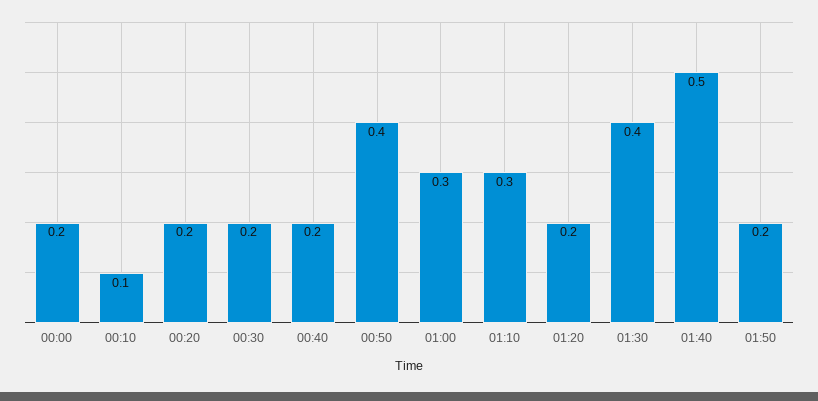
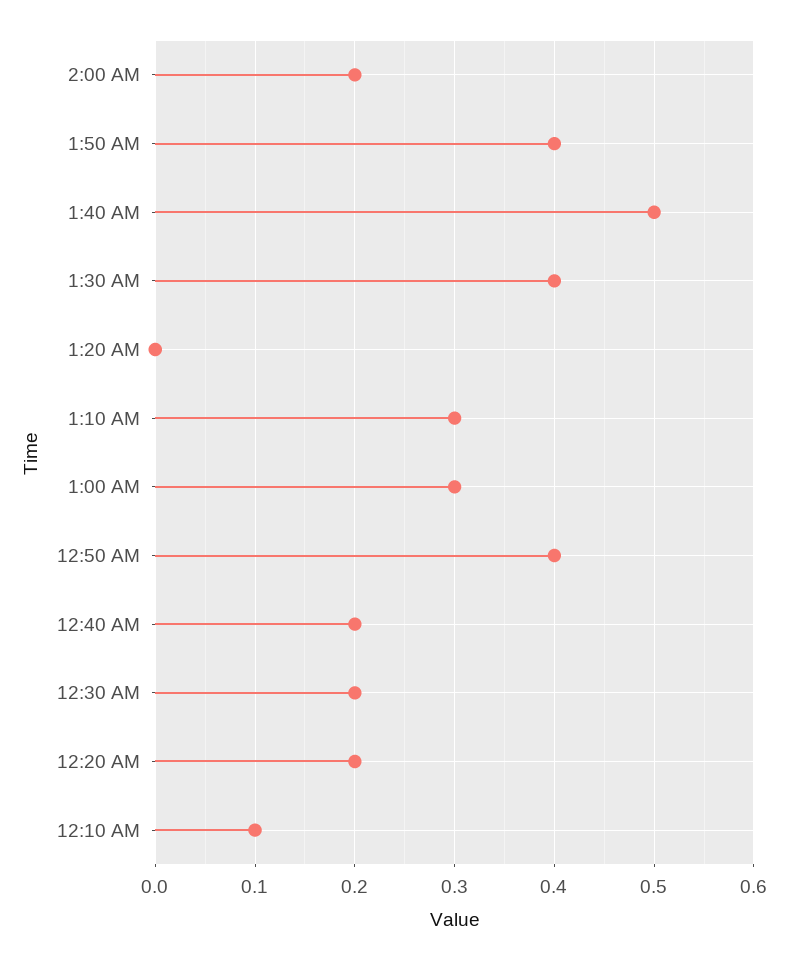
00:00: 0.2 -> none
01:20: 0.2 -> 0
01:50: 0.2 -> 0.4
2:00 AM: none -> 0.2

